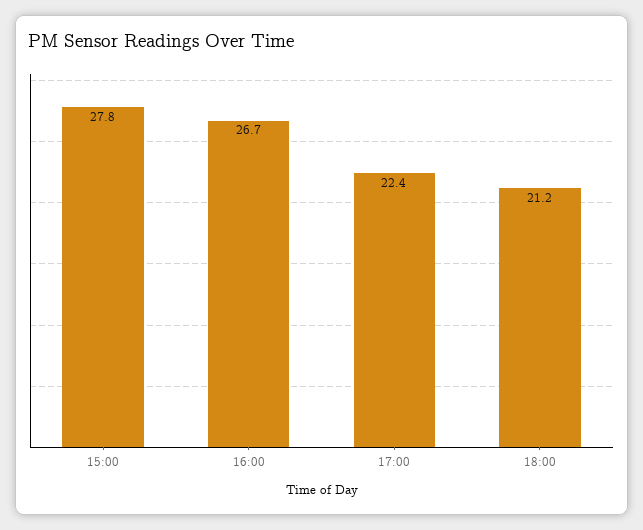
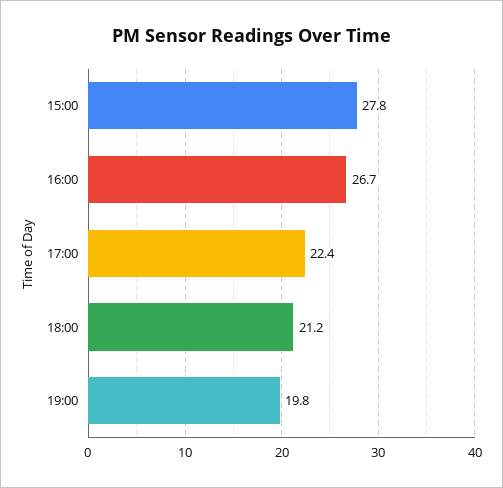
19:00: none -> 19.8

